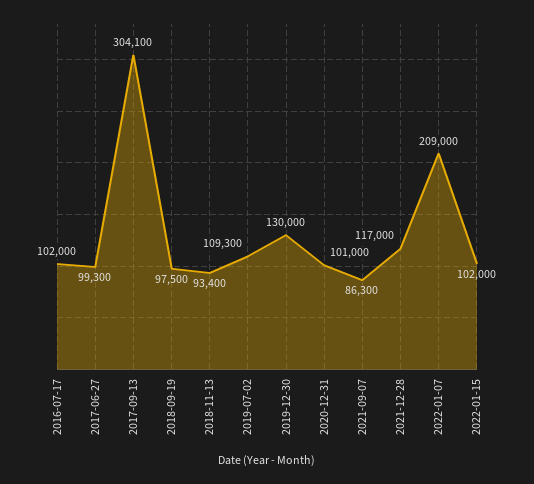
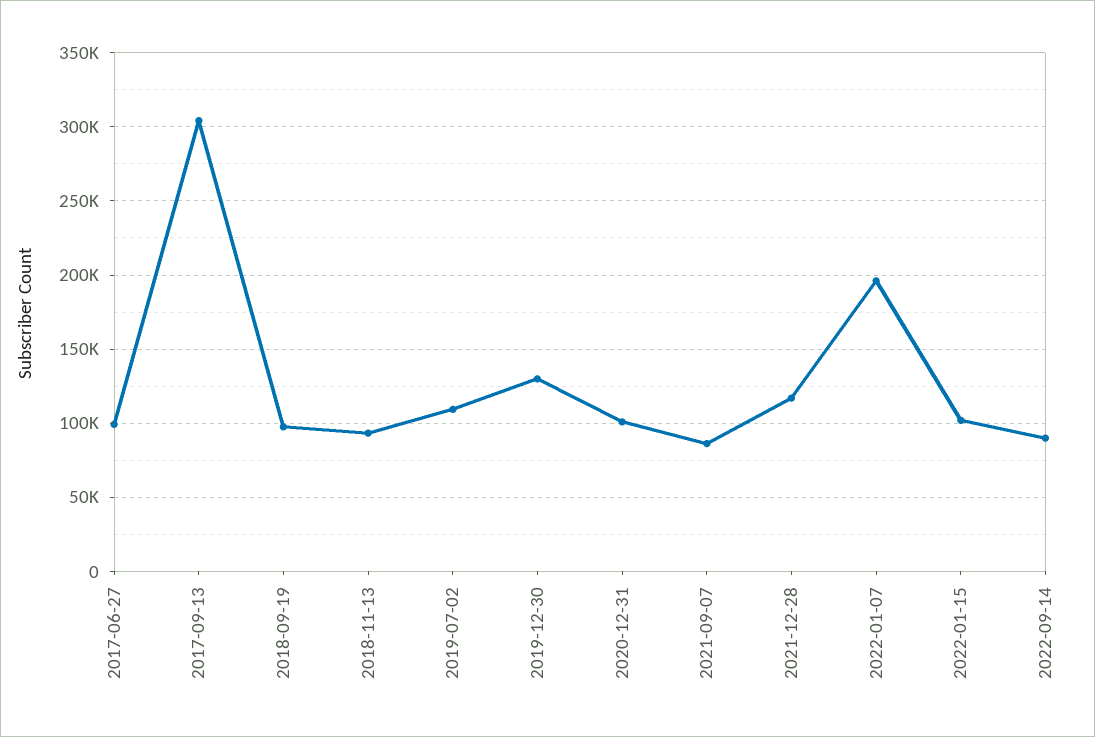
2016-07-17: 102000 -> none
2022-01-07: 209000 -> 195000
2022-09-14: none -> 90000

